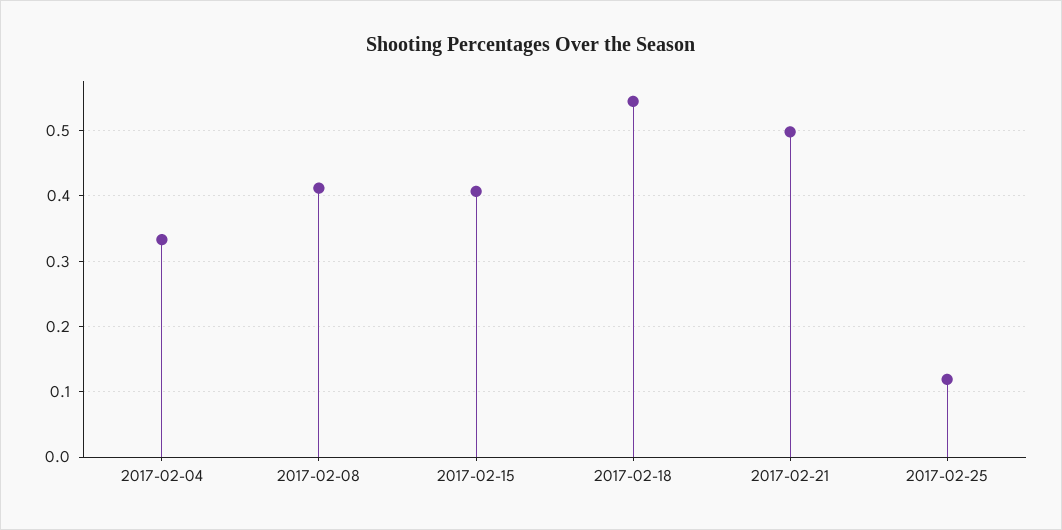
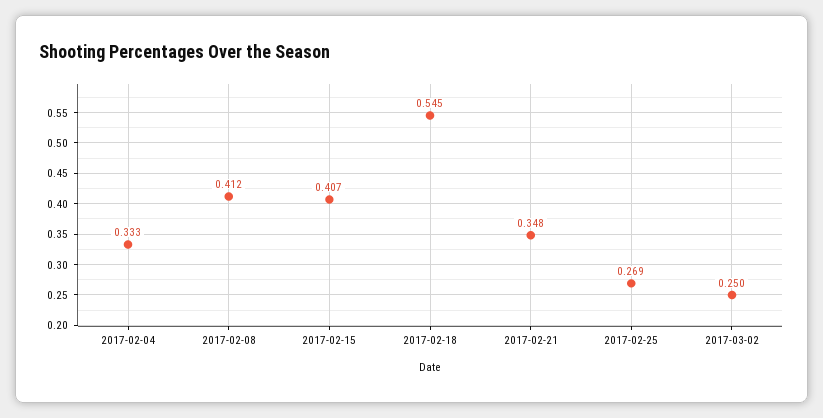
2017-02-21: 0.5 -> 0.348
2017-02-25: 0.12 -> 0.269
2017-03-02: none -> 0.25

